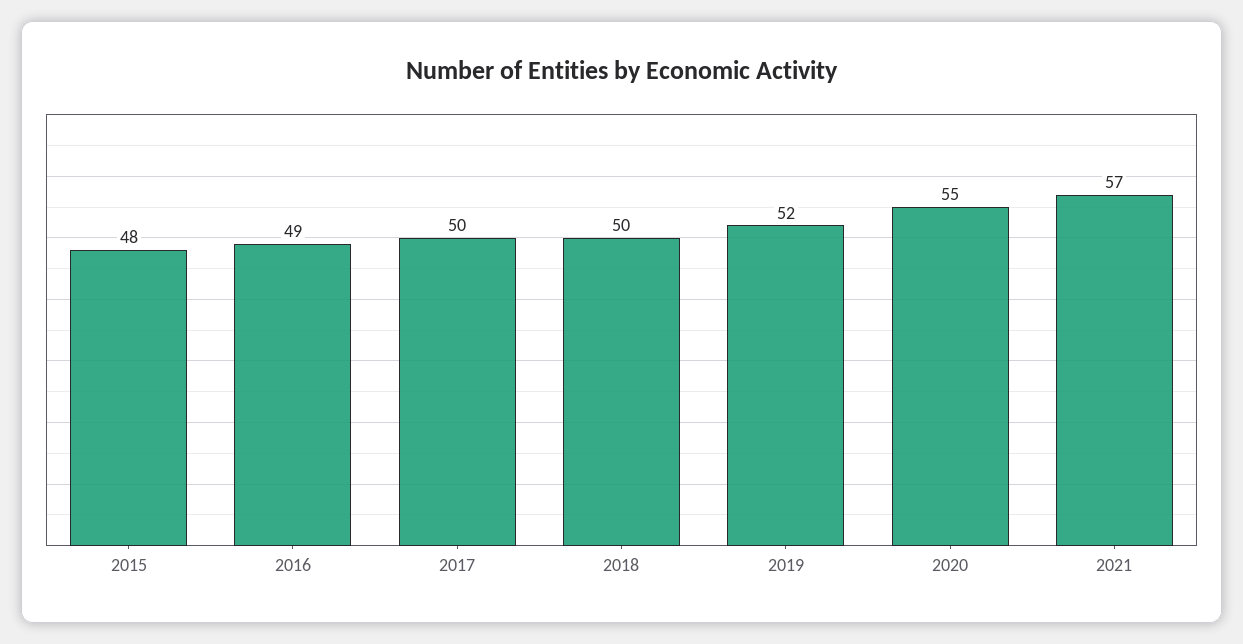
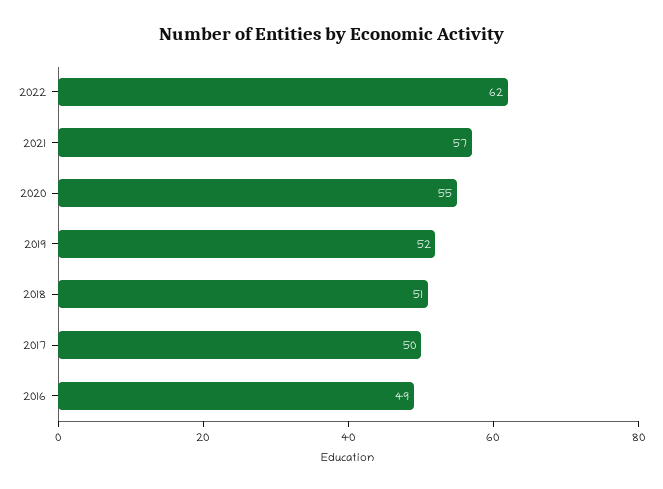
2015: 48 -> none
2018: 50 -> 51
2022: none -> 62

